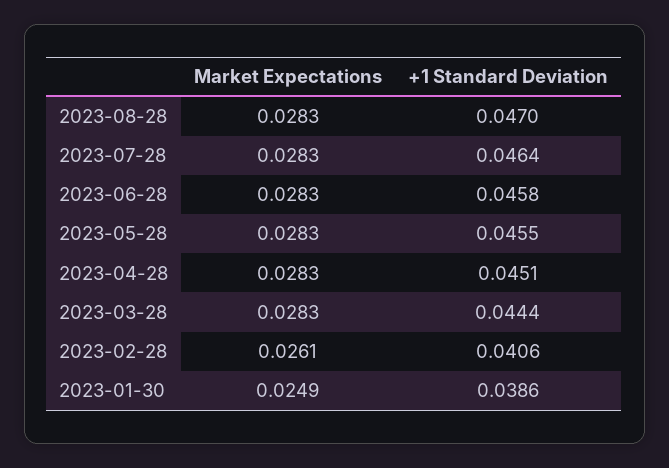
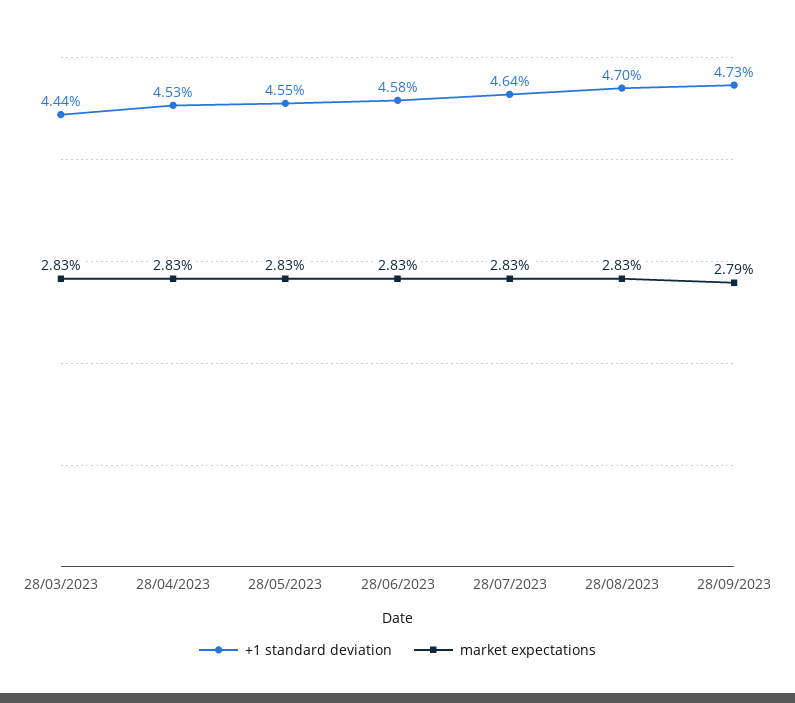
+1 Standard Deviation, 2023-04-28: 0.0451 -> 0.0453
Market Expectations, 2023-02-28: 0.0261 -> none
+1 Standard Deviation, 2023-02-28: 0.0406 -> none
Market Expectations, 2023-01-30: 0.0249 -> none
+1 Standard Deviation, 2023-01-30: 0.0386 -> none
+1 Standard Deviation, 28/09/2023: none -> 0.0473
Market Expectations, 28/09/2023: none -> 0.0279

